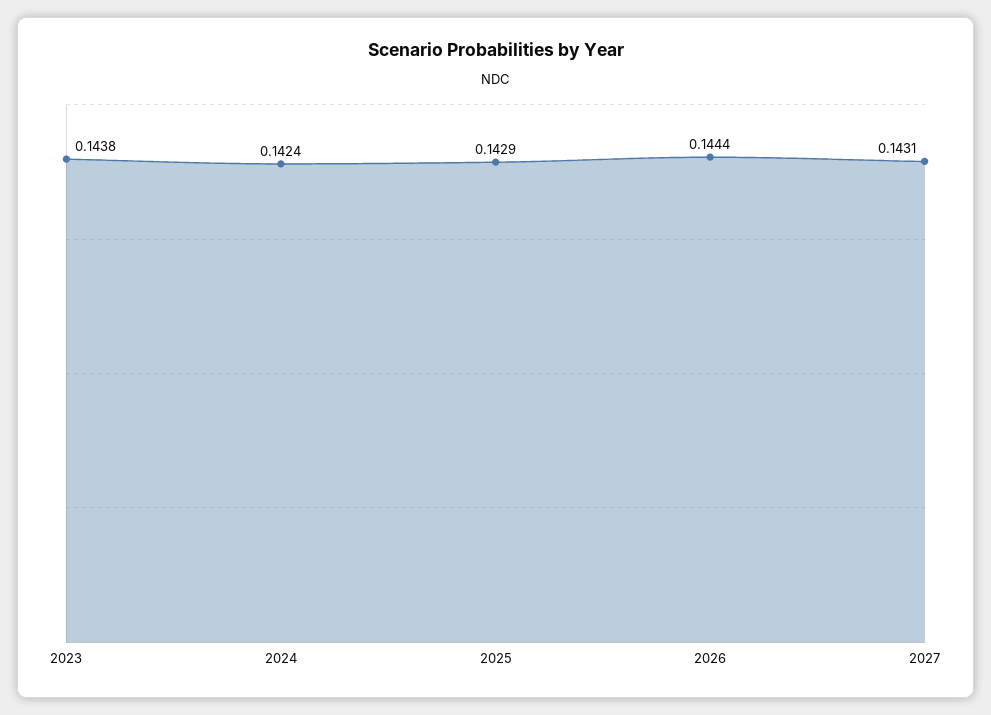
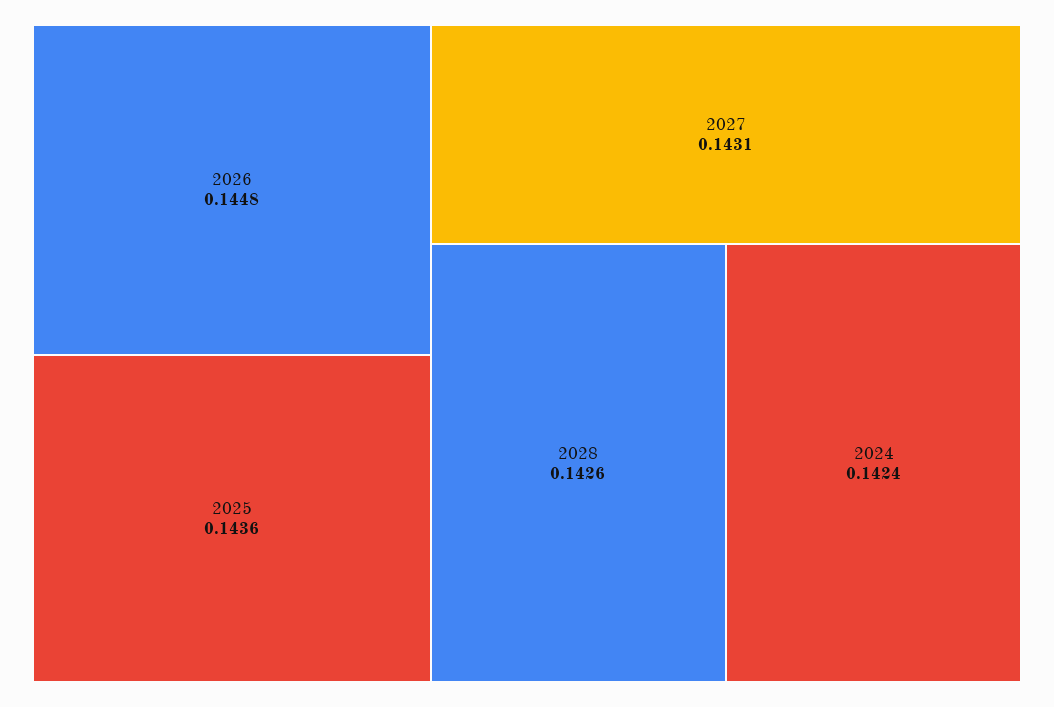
2023: 0.1438 -> none
2025: 0.1429 -> 0.1436
2026: 0.1444 -> 0.1448
2028: none -> 0.1426

